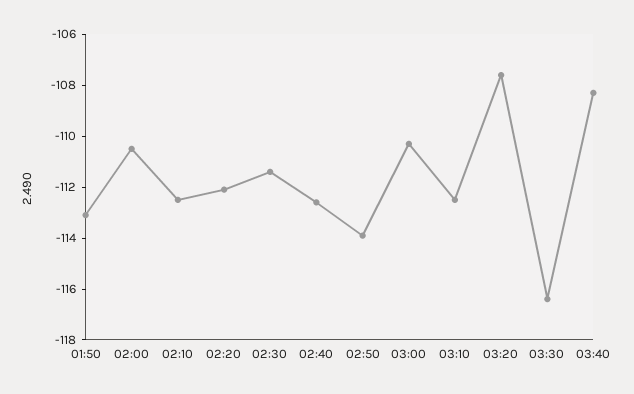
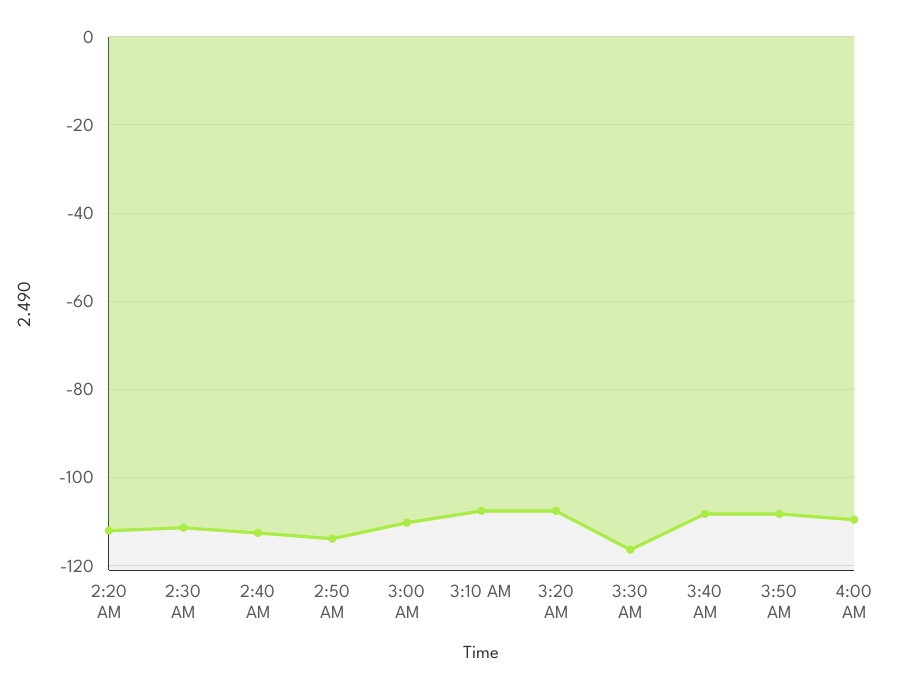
01:50: -113 -> none
02:00: -110.5 -> none
02:10: -112.5 -> none
03:10: -112.5 -> -108
3:50 AM: none -> -108
4:00 AM: none -> -110

